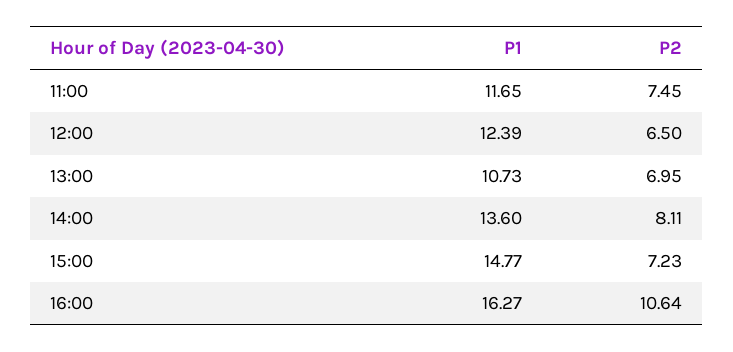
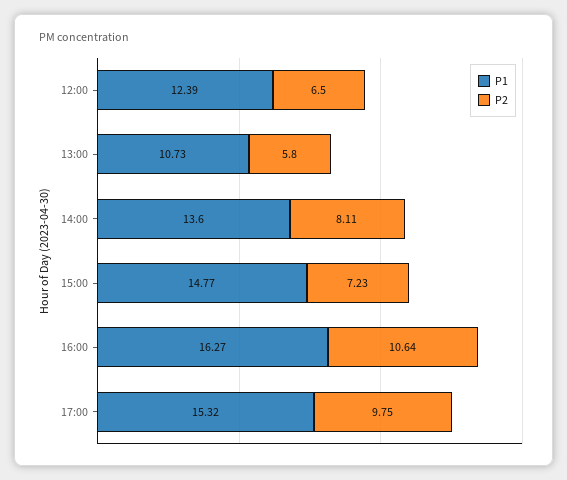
P1, 11:00: 11.65 -> none
P2, 11:00: 7.45 -> none
P2, 13:00: 6.95 -> 5.8
P1, 17:00: none -> 15.32
P2, 17:00: none -> 9.75

